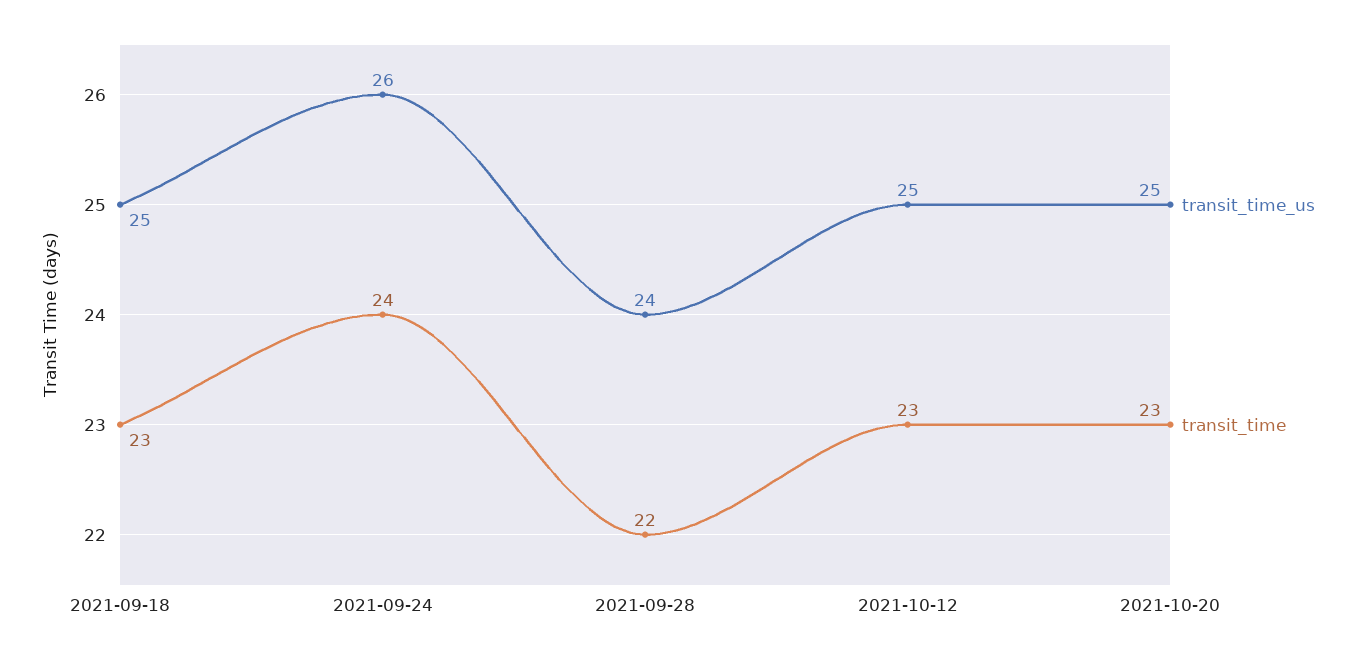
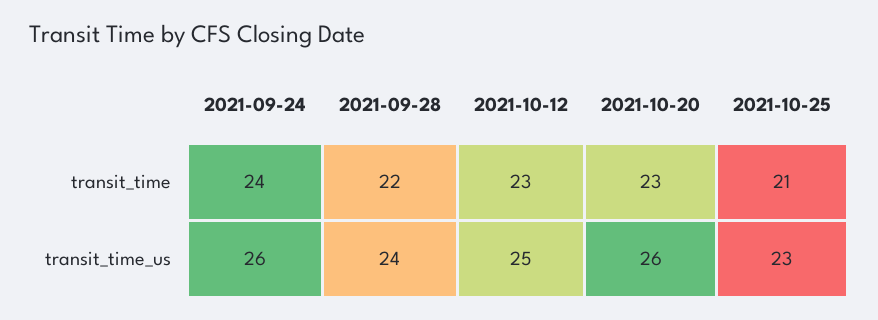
transit_time_us, 2021-09-18: 25 -> none
transit_time, 2021-09-18: 23 -> none
transit_time_us, 2021-10-20: 25 -> 26
transit_time, 2021-10-25: none -> 21
transit_time_us, 2021-10-25: none -> 23

